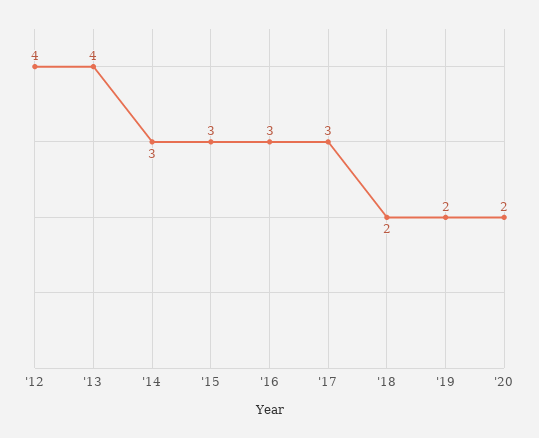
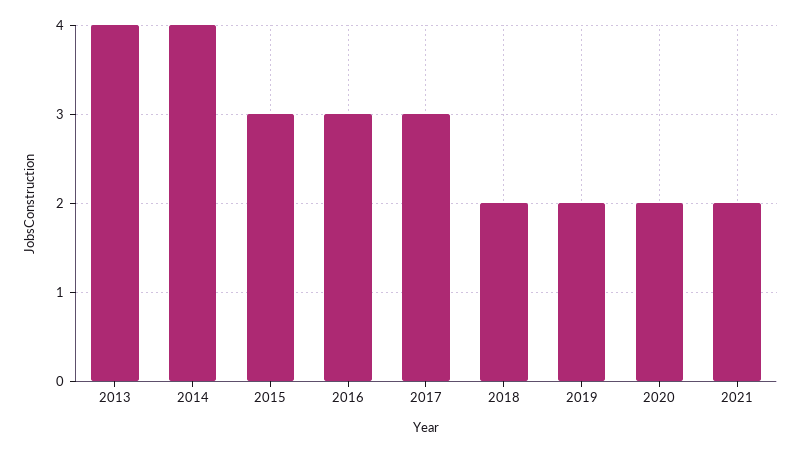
'12: 4 -> none
'14: 3 -> 4
2021: none -> 2

